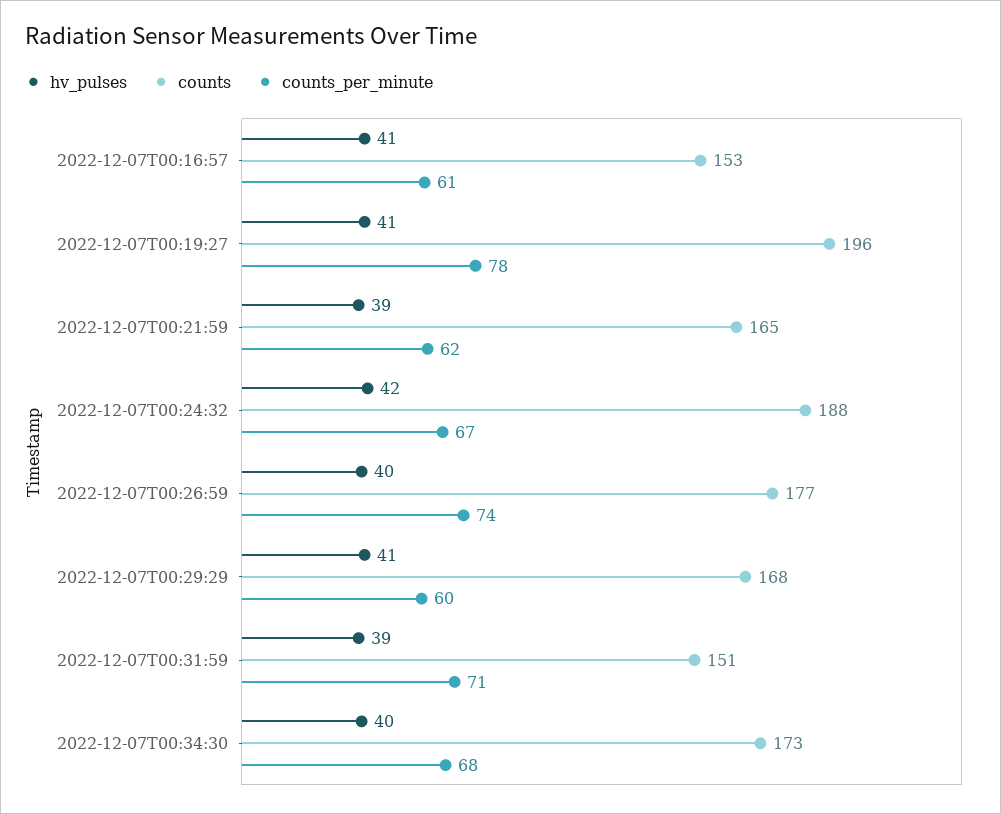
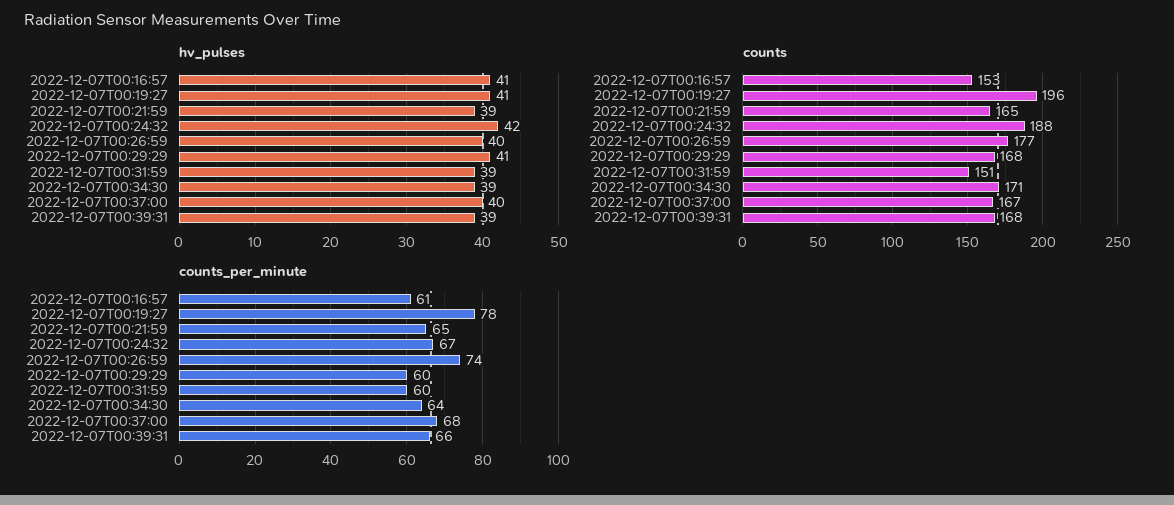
counts_per_minute, 2022-12-07T00:21:59: 62 -> 65
counts_per_minute, 2022-12-07T00:31:59: 71 -> 60
hv_pulses, 2022-12-07T00:34:30: 40 -> 39
counts, 2022-12-07T00:34:30: 173 -> 171
counts_per_minute, 2022-12-07T00:34:30: 68 -> 64
hv_pulses, 2022-12-07T00:37:00: none -> 40
hv_pulses, 2022-12-07T00:39:31: none -> 39
counts, 2022-12-07T00:37:00: none -> 167
counts, 2022-12-07T00:39:31: none -> 168
counts_per_minute, 2022-12-07T00:37:00: none -> 68
counts_per_minute, 2022-12-07T00:39:31: none -> 66

